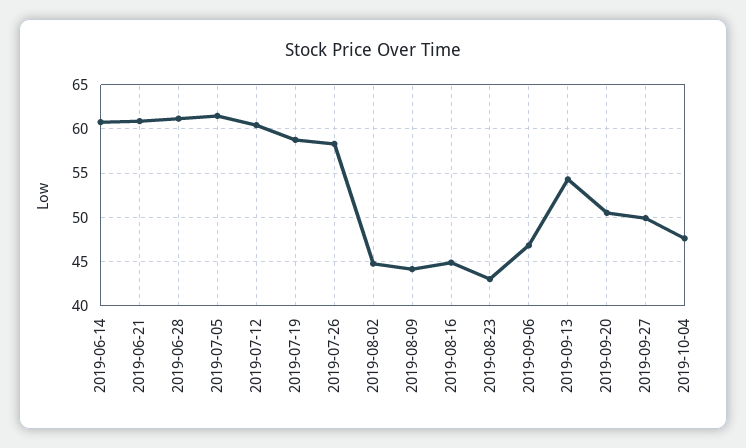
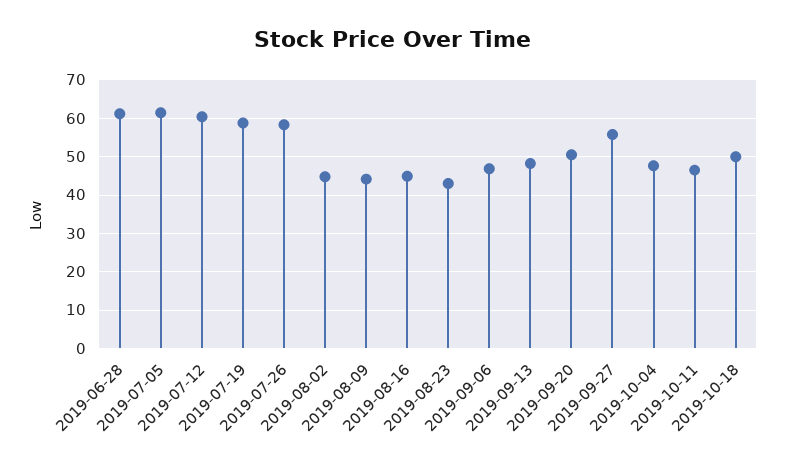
2019-06-14: 61 -> none
2019-06-21: 61 -> none
2019-09-13: 54 -> 48
2019-09-27: 50 -> 56
2019-10-11: none -> 46
2019-10-18: none -> 50

